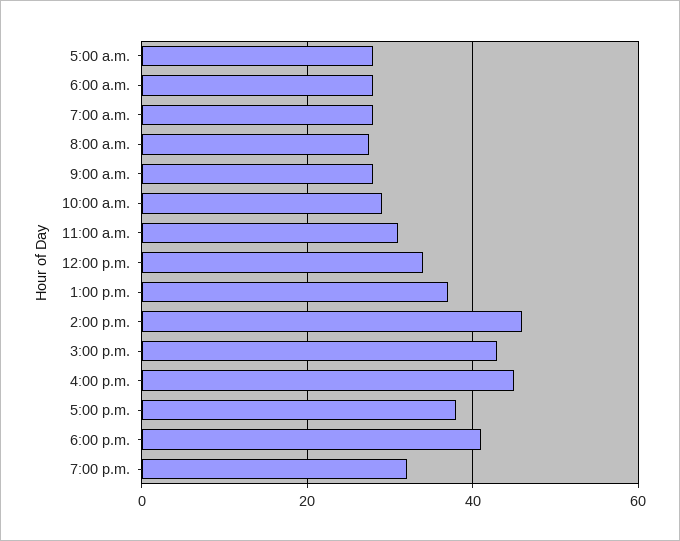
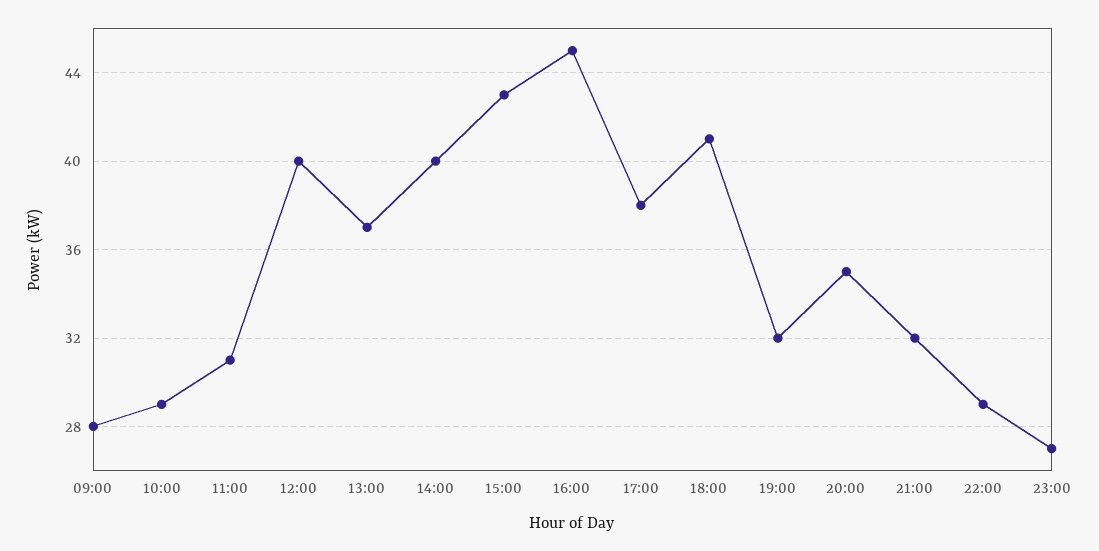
5:00 a.m.: 28 -> none
6:00 a.m.: 28 -> none
7:00 a.m.: 28 -> none
8:00 a.m.: 28 -> none
12:00 p.m.: 34 -> 40
2:00 p.m.: 46 -> 40
20:00: none -> 35
21:00: none -> 32
22:00: none -> 29
23:00: none -> 27

